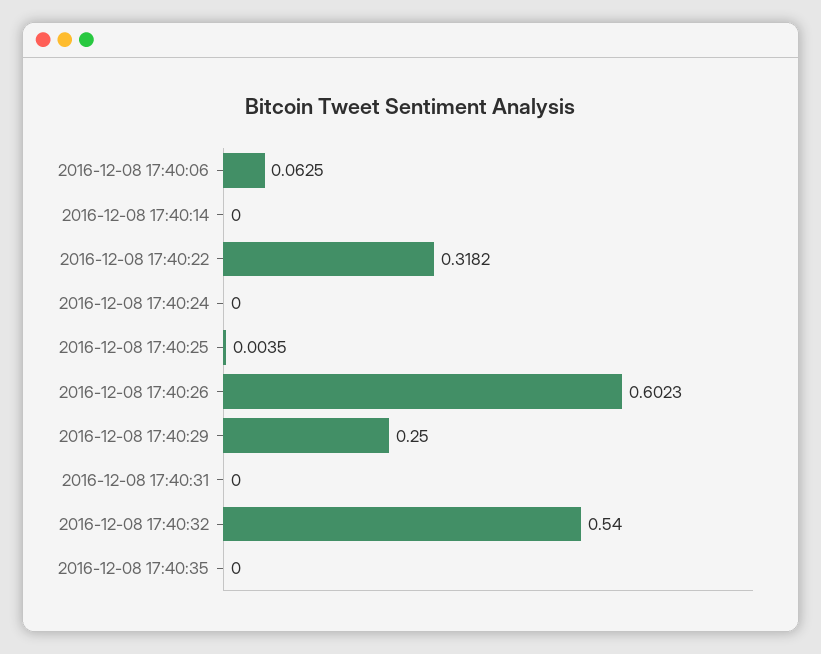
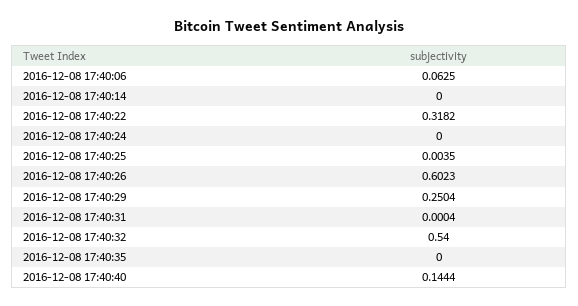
2016-12-08 17:40:29: 0.25 -> 0.2504
2016-12-08 17:40:31: 0 -> 0.0004
2016-12-08 17:40:40: none -> 0.1444

